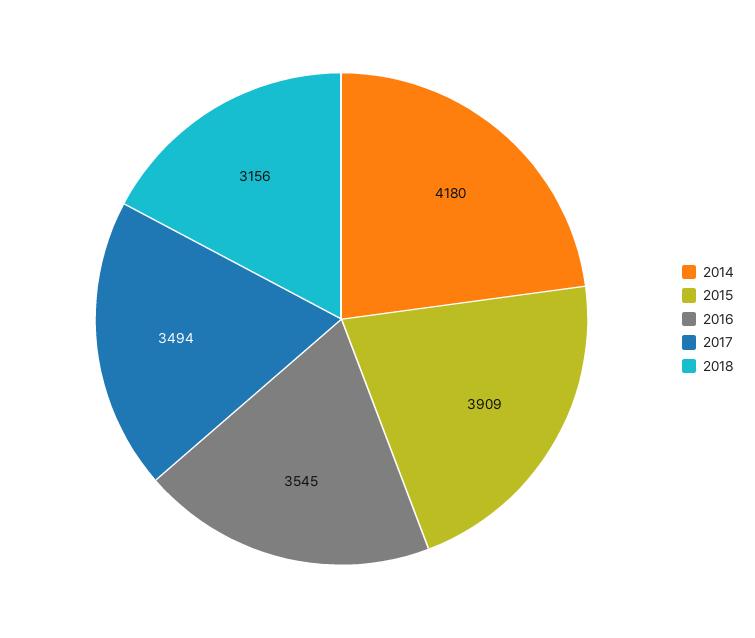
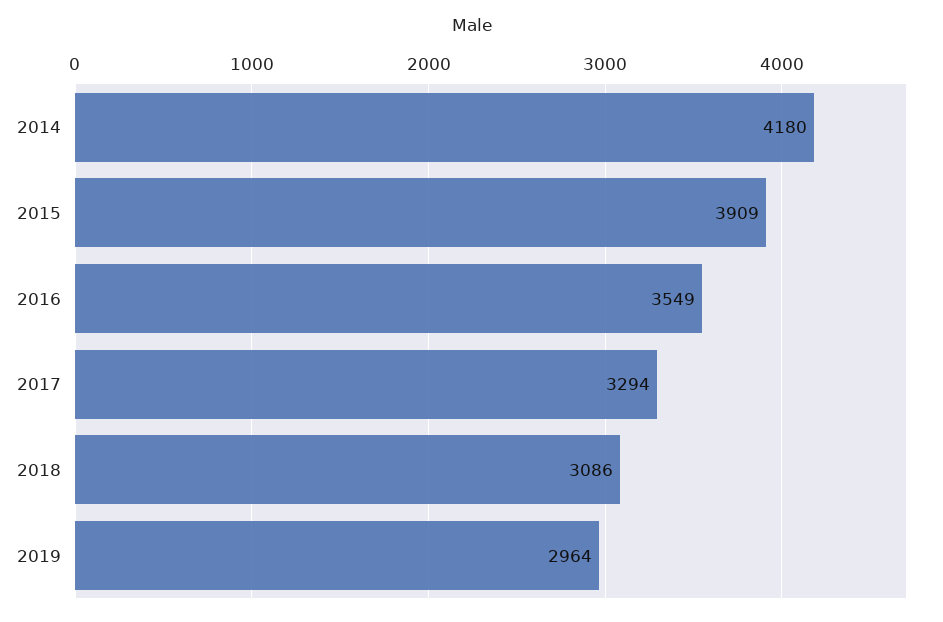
2016: 3545 -> 3549
2017: 3494 -> 3294
2018: 3156 -> 3086
2019: none -> 2964

